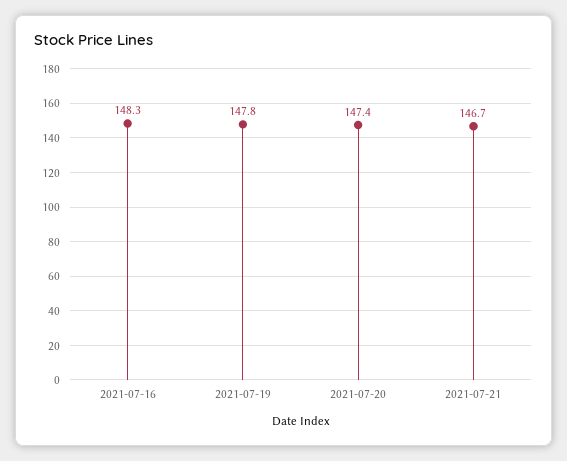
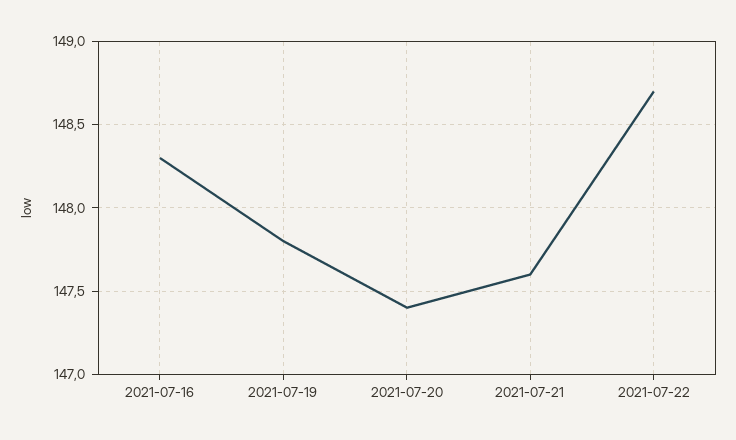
2021-07-21: 146.7 -> 147.6
2021-07-22: none -> 148.7

